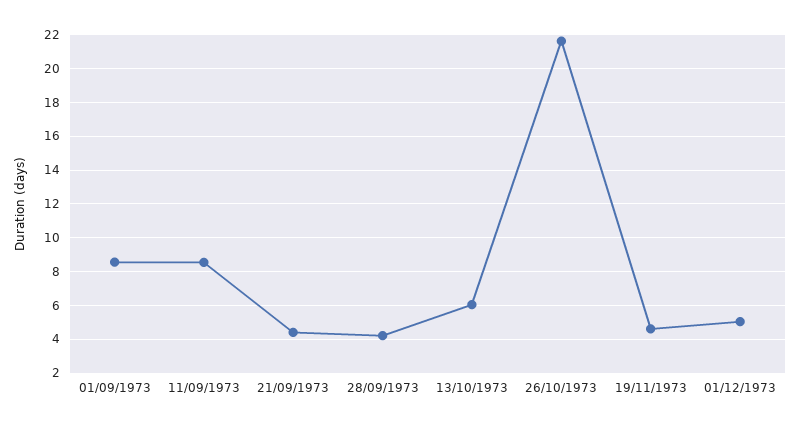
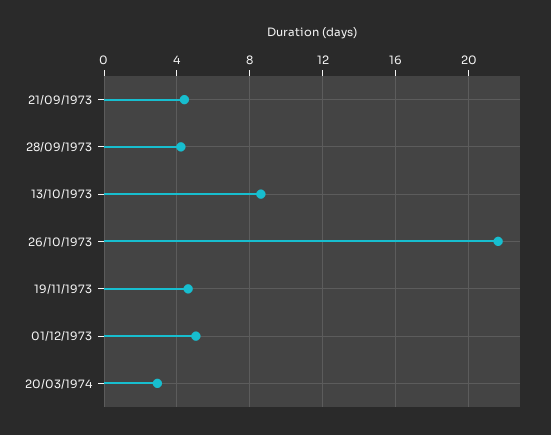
01/09/1973: 8.5 -> none
11/09/1973: 8.5 -> none
13/10/1973: 6 -> 8.5
20/03/1974: none -> 3

